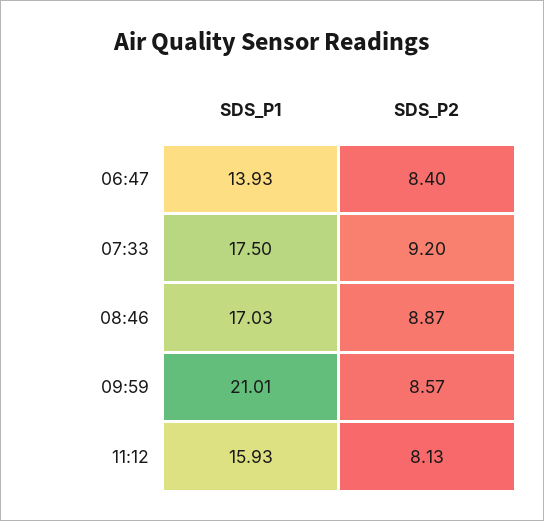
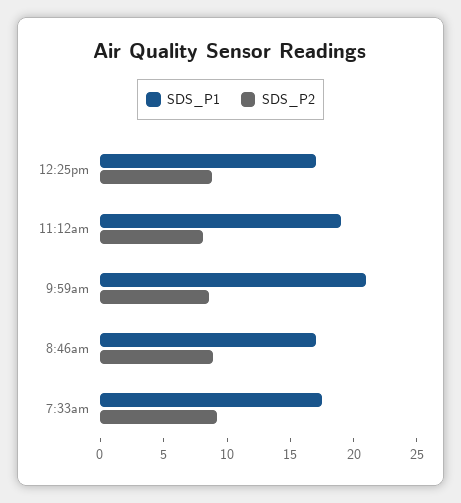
SDS_P1, 06:47: 13.93 -> none
SDS_P2, 06:47: 8.4 -> none
SDS_P1, 11:12: 15.93 -> 19
SDS_P1, 12:25pm: none -> 17
SDS_P2, 12:25pm: none -> 9

